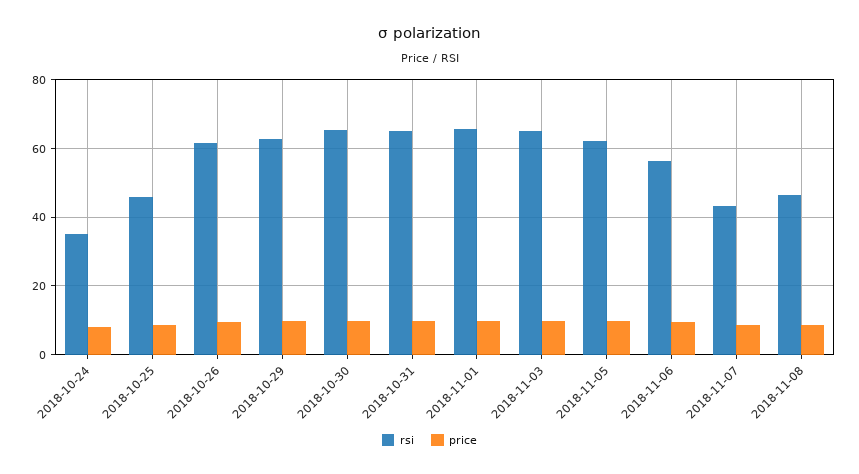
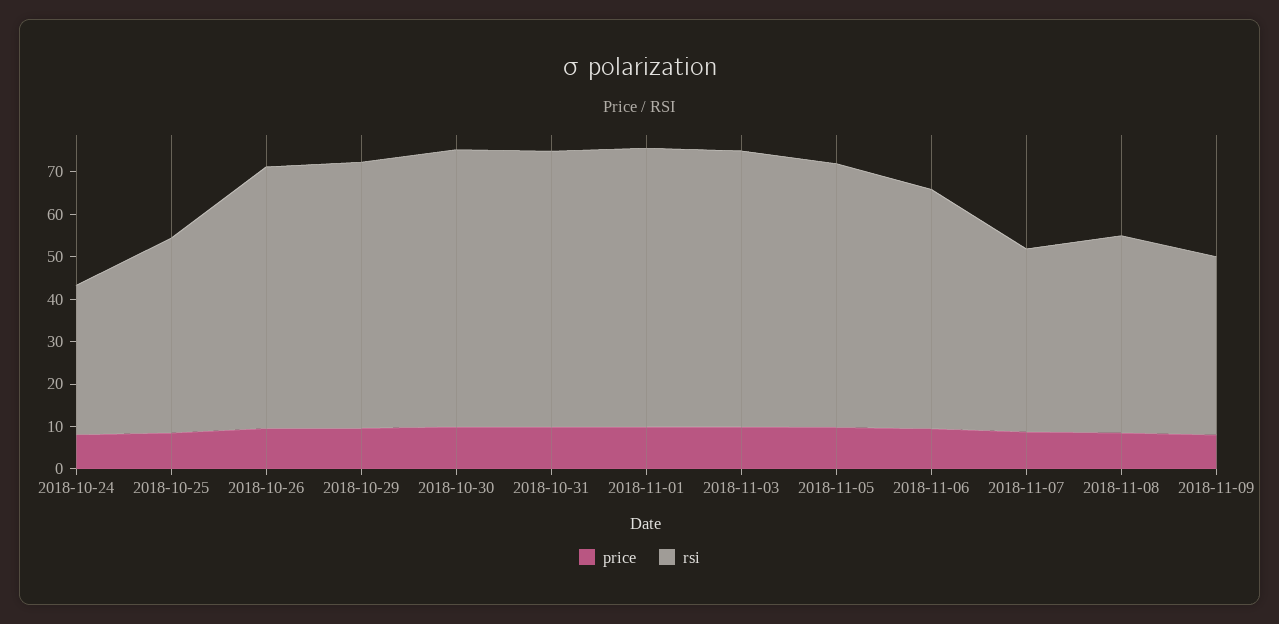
price, 2018-11-09: none -> 8
rsi, 2018-11-09: none -> 42

